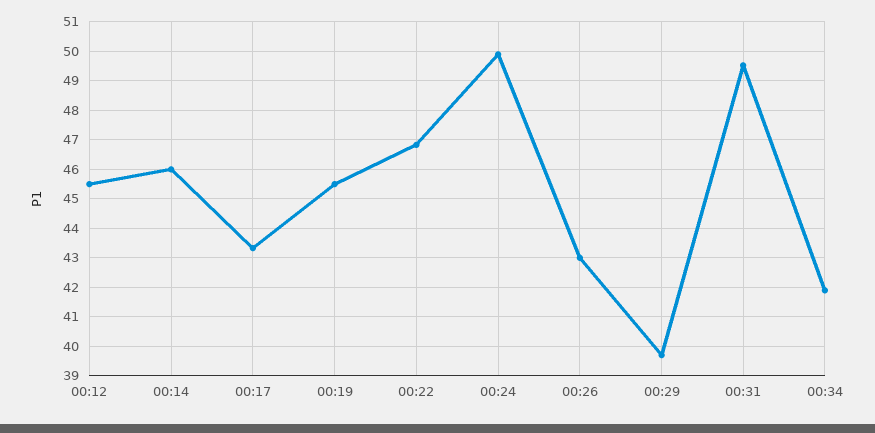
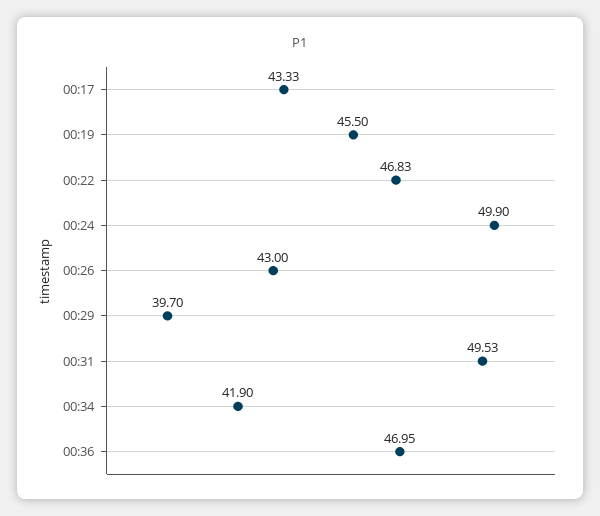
00:12: 45.5 -> none
00:14: 46 -> none
00:36: none -> 46.95

